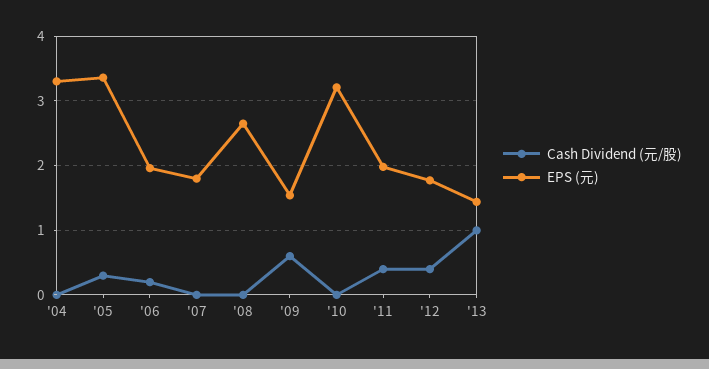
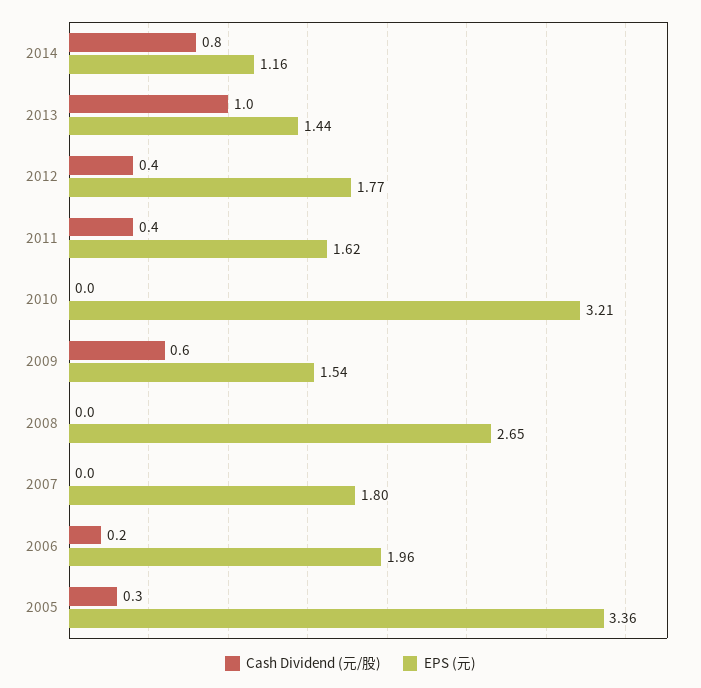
Cash Dividend (元/股), '04: 0 -> none
EPS (元), '04: 3.3 -> none
EPS (元), '11: 2 -> 1.62
Cash Dividend (元/股), 2014: none -> 0.8
EPS (元), 2014: none -> 1.16

